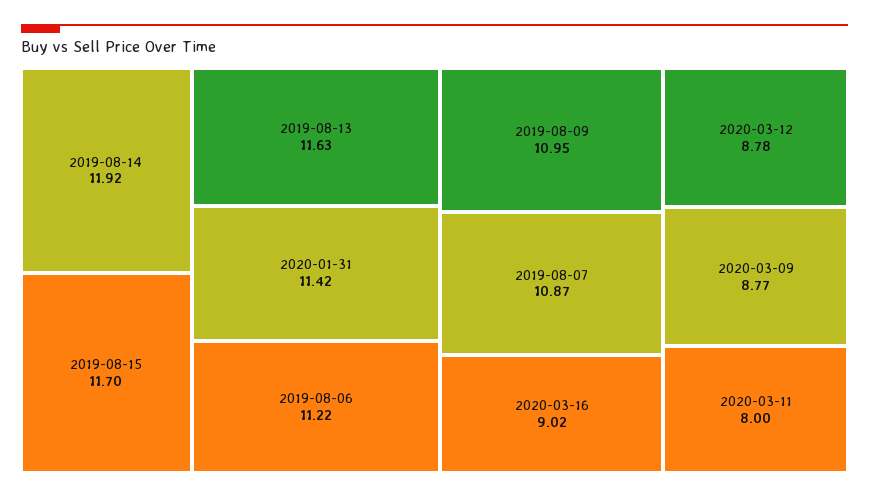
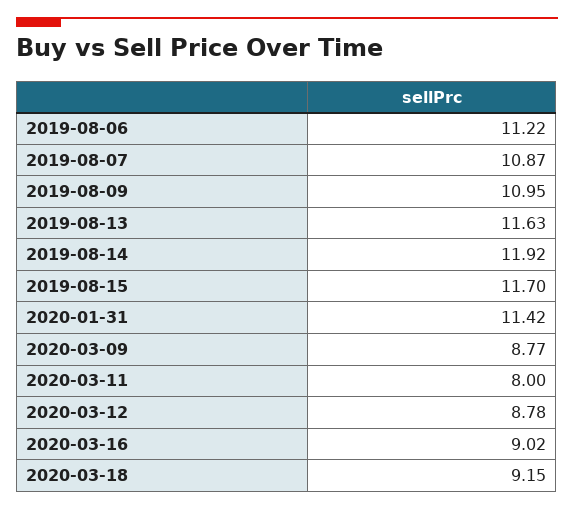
2020-03-18: none -> 9.15

